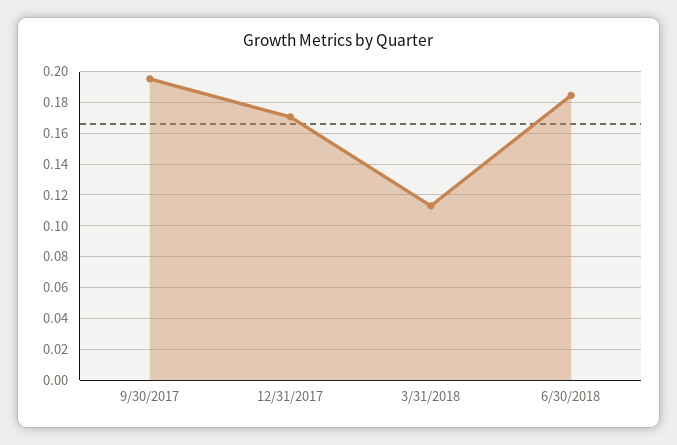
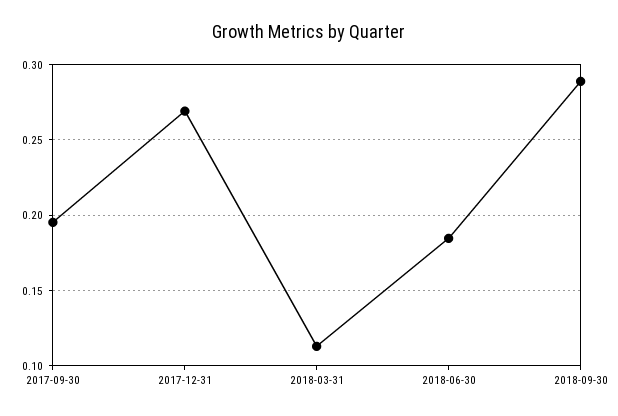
12/31/2017: 0.17 -> 0.27
2018-09-30: none -> 0.29

